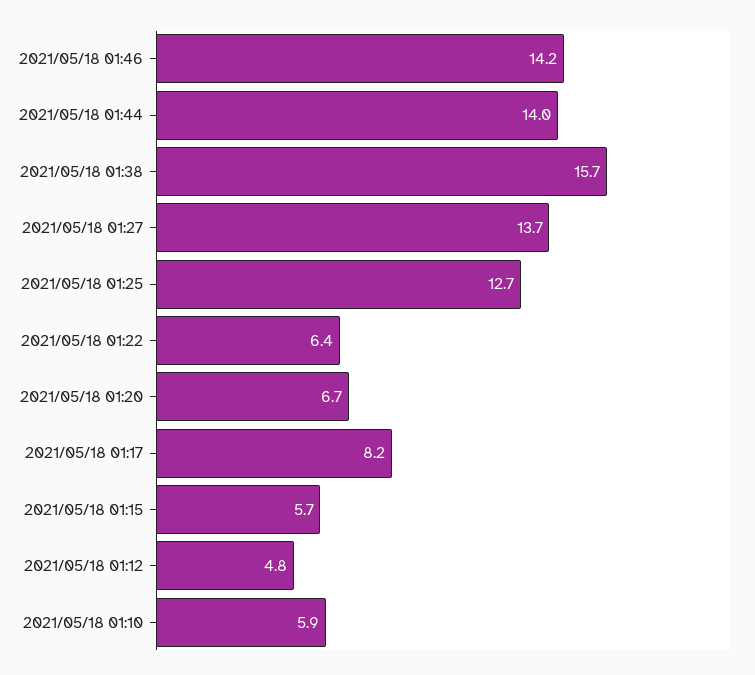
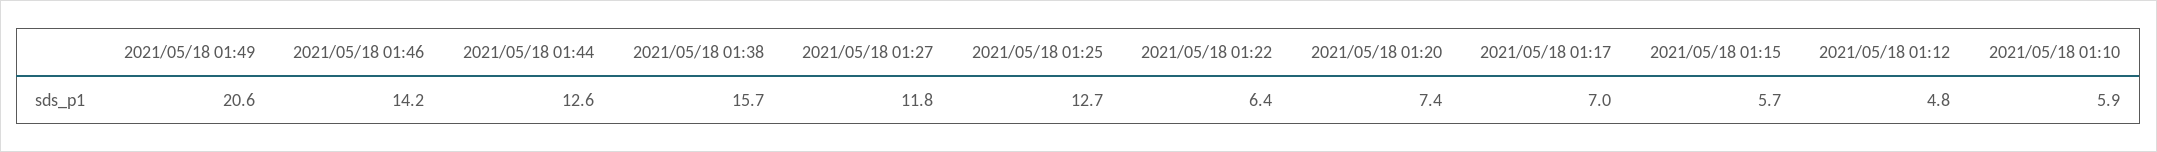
2021/05/18 01:44: 14 -> 12.6
2021/05/18 01:27: 13.7 -> 11.8
2021/05/18 01:20: 6.7 -> 7.4
2021/05/18 01:17: 8.2 -> 7
2021/05/18 01:49: none -> 20.6

